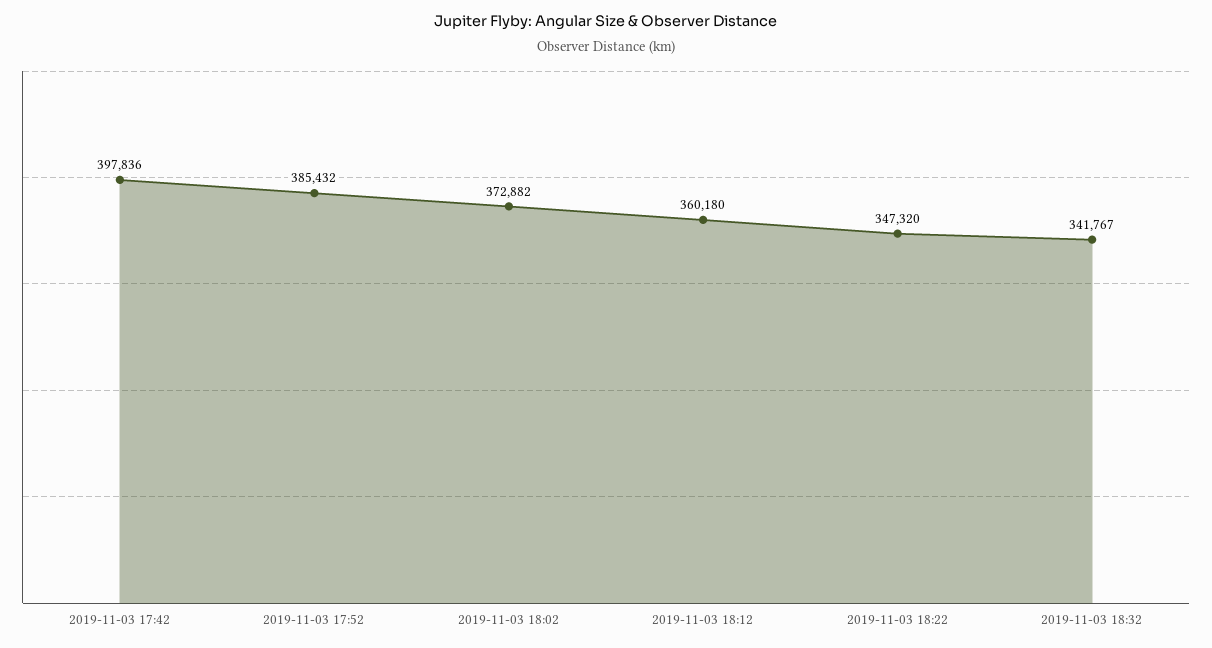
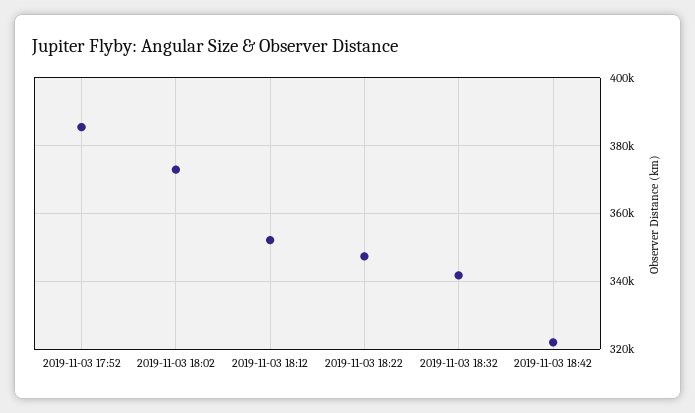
2019-11-03 17:42: 397836 -> none
2019-11-03 18:12: 360180 -> 352000
2019-11-03 18:42: none -> 322000

